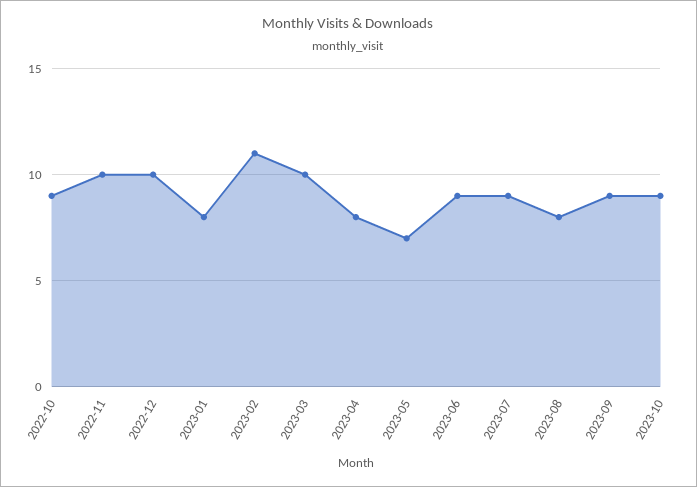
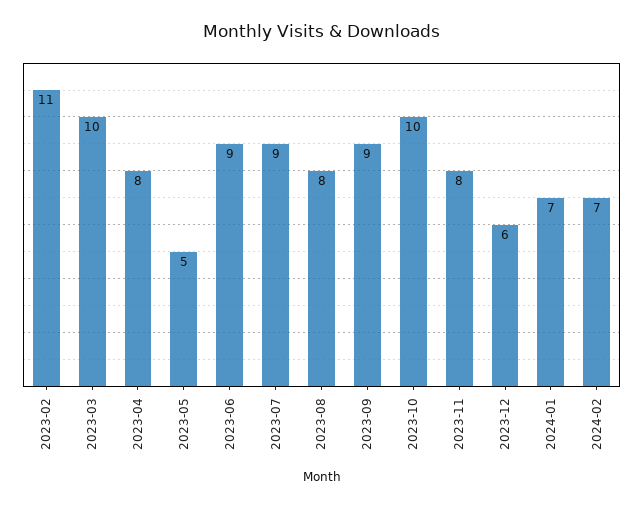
2022-10: 9 -> none
2022-11: 10 -> none
2022-12: 10 -> none
2023-01: 8 -> none
2023-05: 7 -> 5
2023-10: 9 -> 10
2023-11: none -> 8
2023-12: none -> 6
2024-01: none -> 7
2024-02: none -> 7

